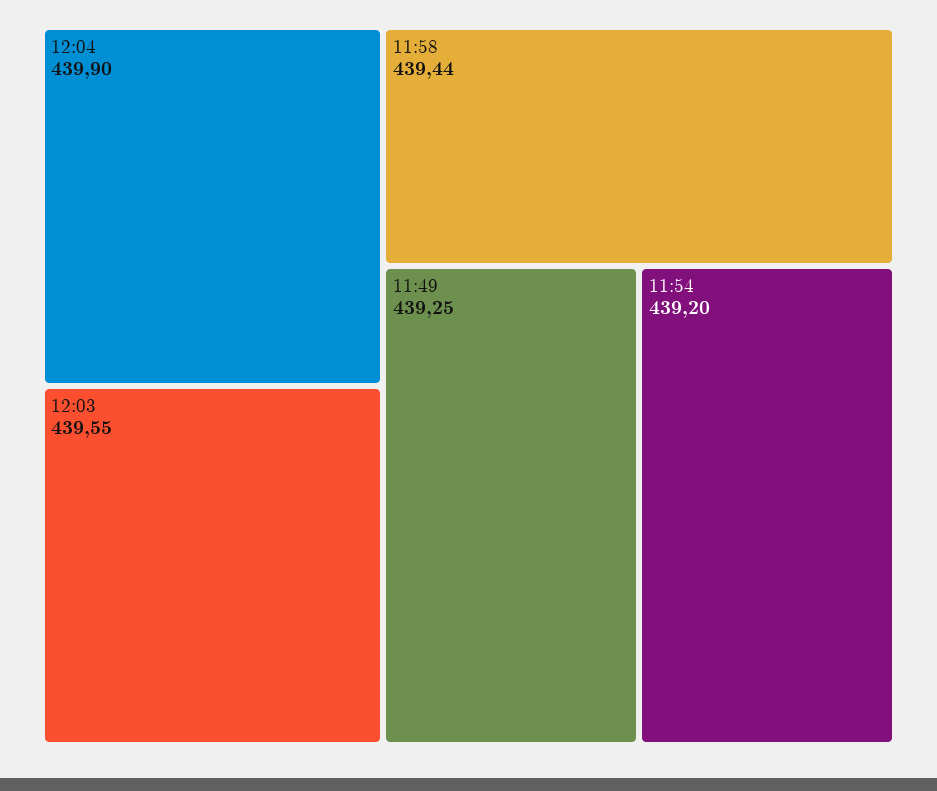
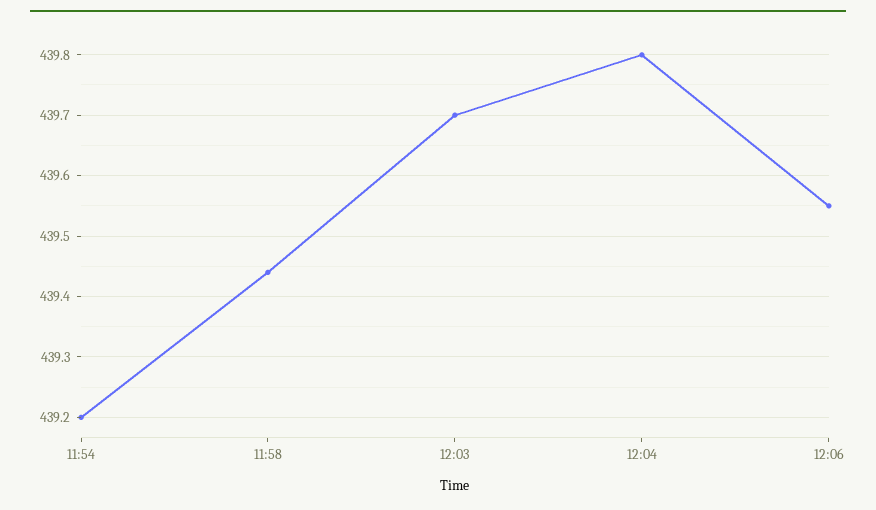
12:04: 439.9 -> 439.8
12:03: 439.55 -> 439.7
11:49: 439.25 -> none
12:06: none -> 439.55

